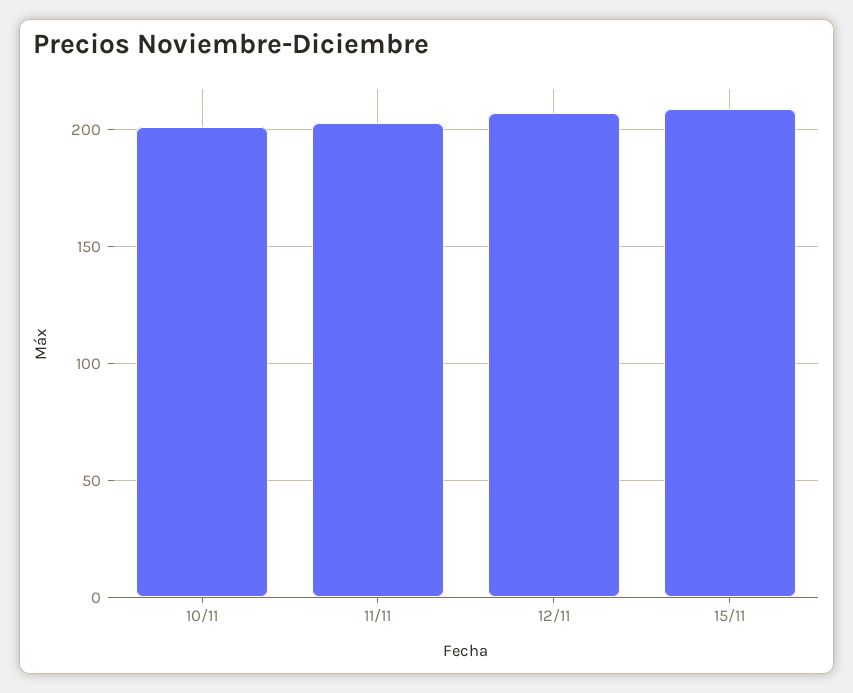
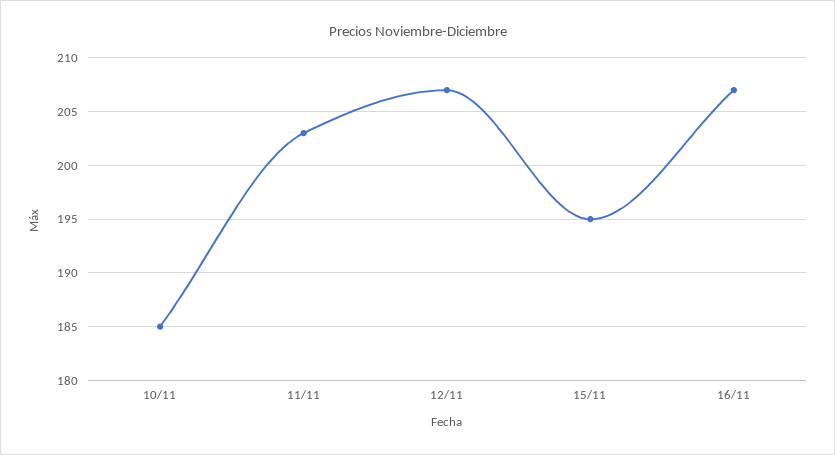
10/11: 200 -> 185
15/11: 210 -> 195
16/11: none -> 207

